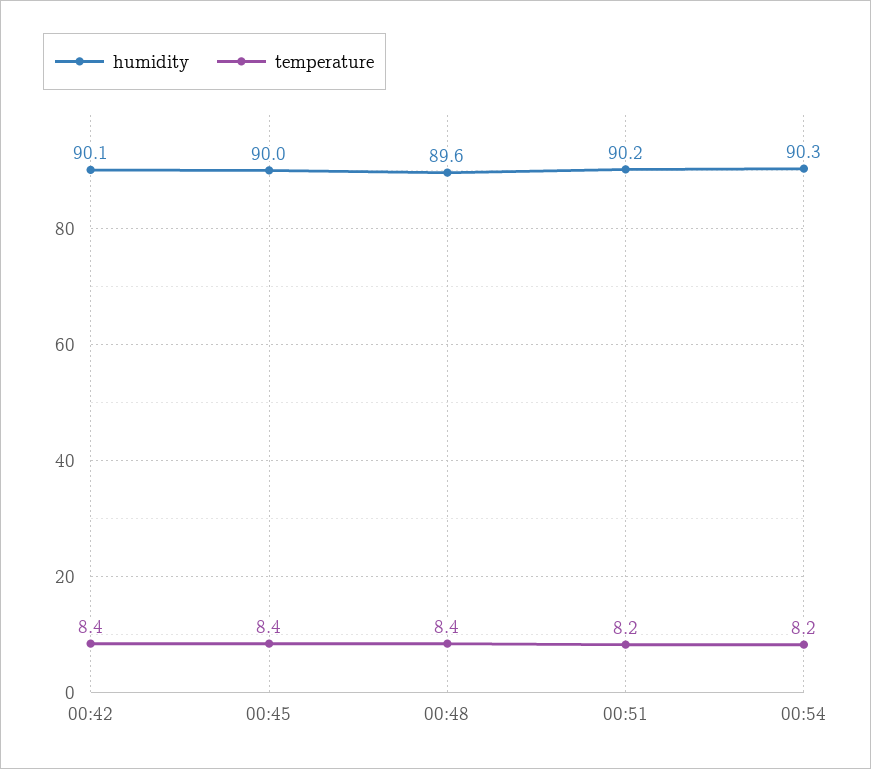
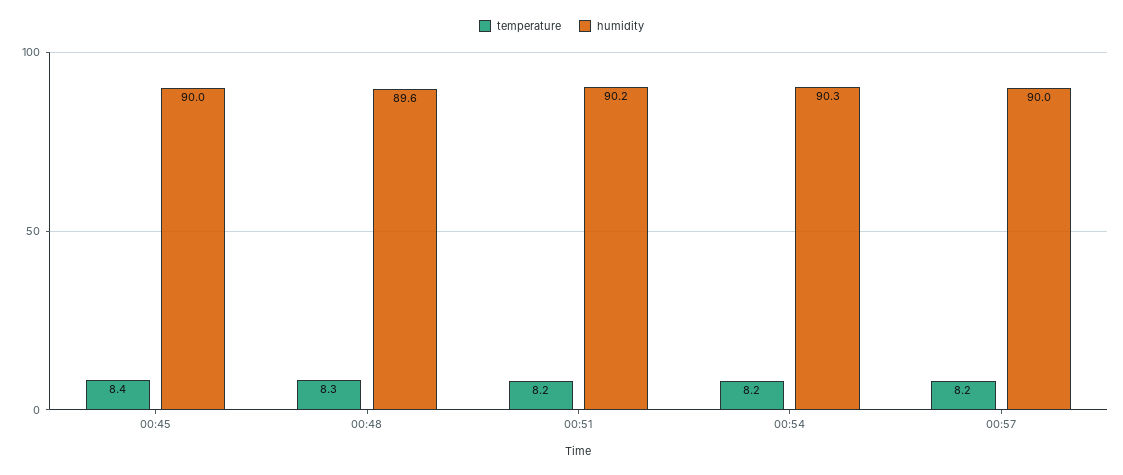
humidity, 00:42: 90.1 -> none
temperature, 00:42: 8.4 -> none
temperature, 00:48: 8.4 -> 8.3
temperature, 00:57: none -> 8.2
humidity, 00:57: none -> 90

